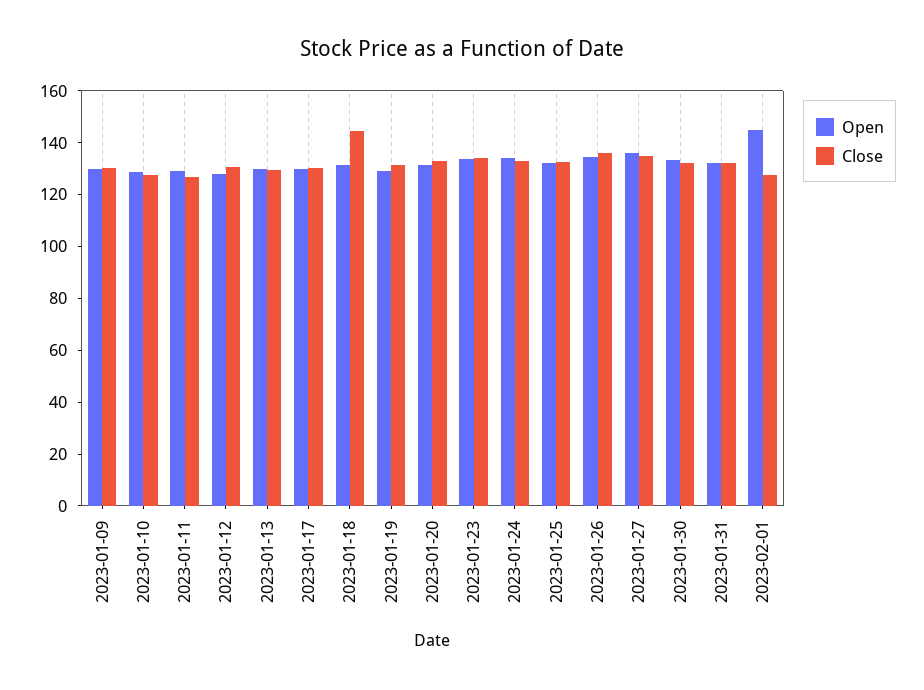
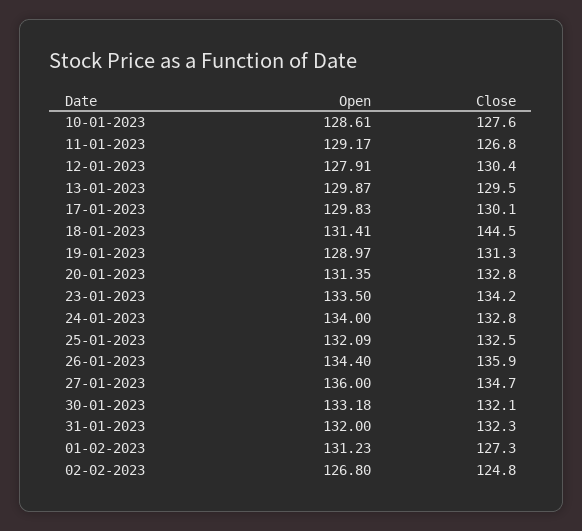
Open, 2023-01-09: 130 -> none
Close, 2023-01-09: 130 -> none
Open, 2023-02-01: 145 -> 131.23
Open, 02-02-2023: none -> 126.8
Close, 02-02-2023: none -> 124.8

